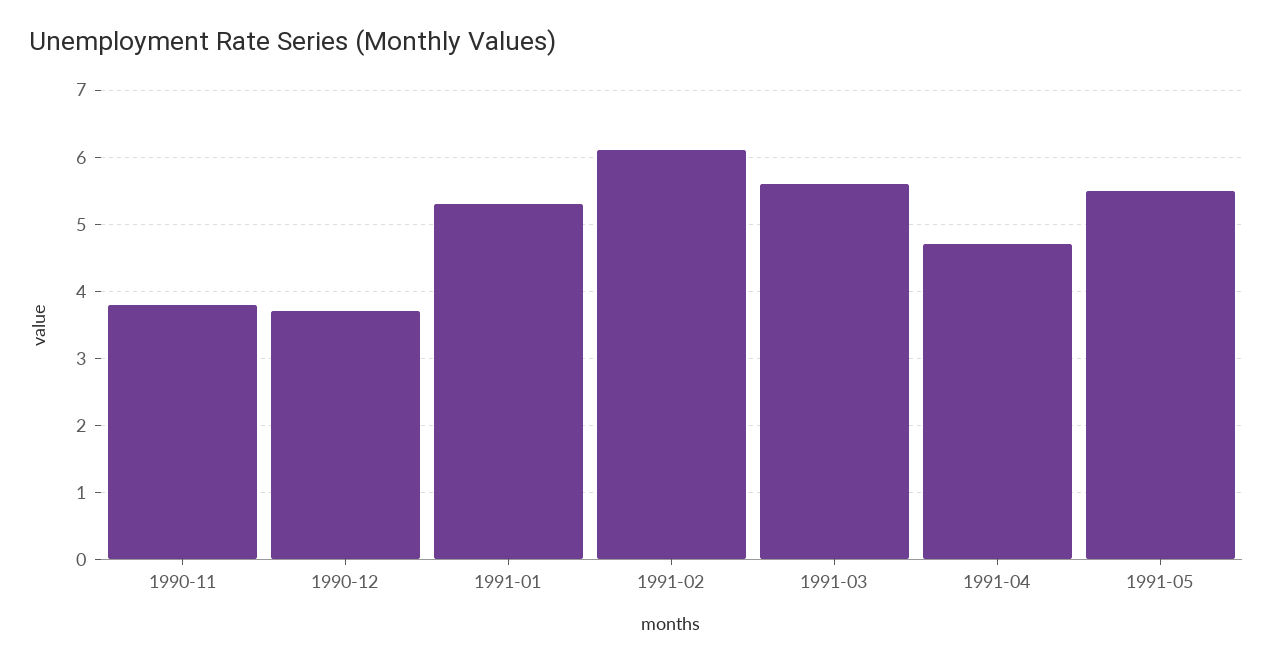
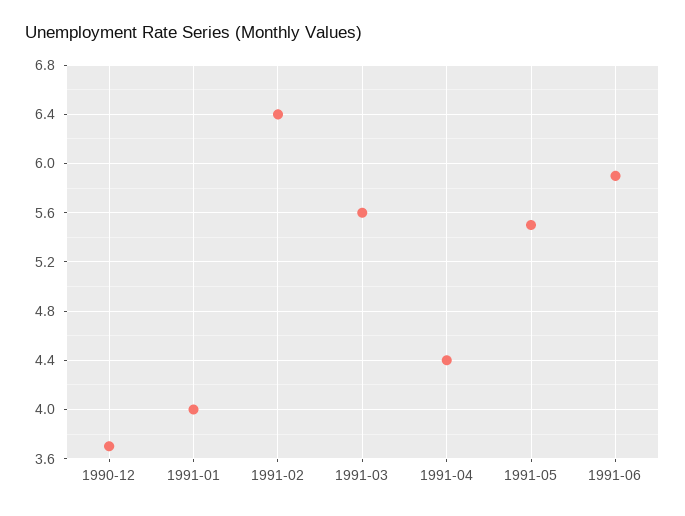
1990-11: 3.8 -> none
1991-01: 5.3 -> 4
1991-02: 6.1 -> 6.4
1991-04: 4.7 -> 4.4
1991-06: none -> 5.9

